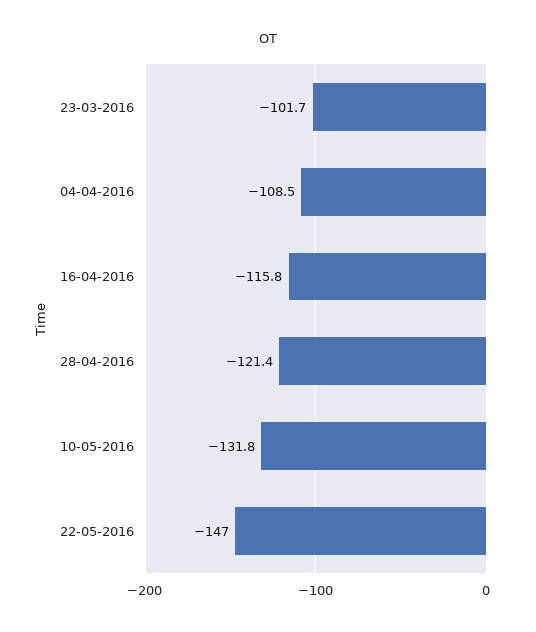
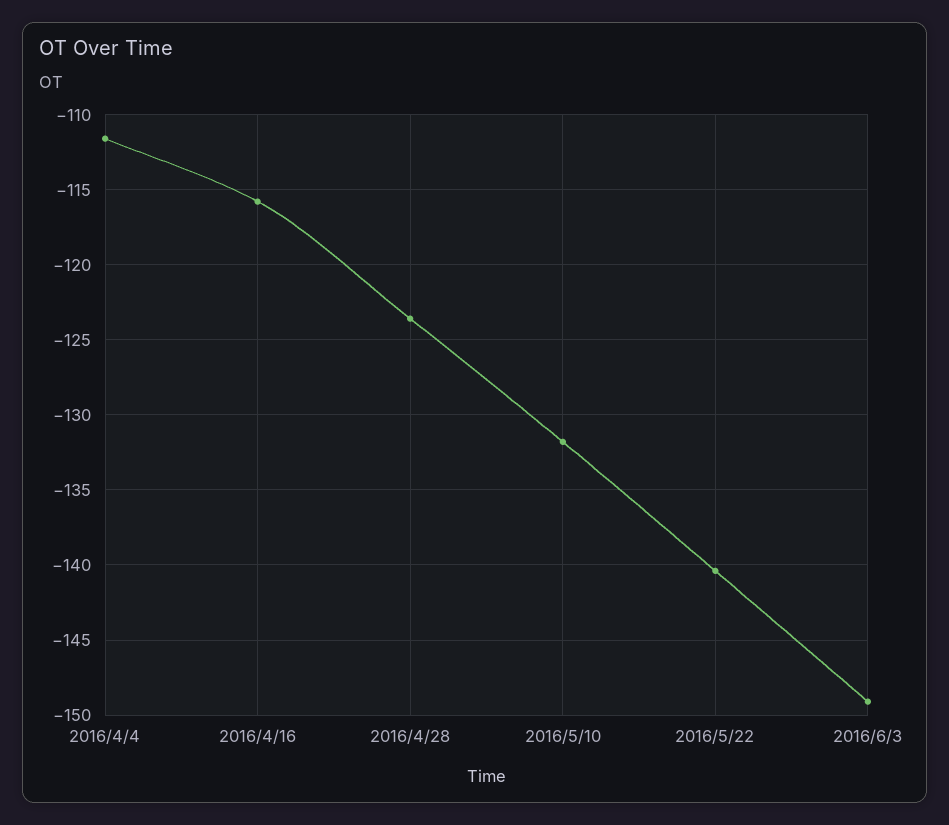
23-03-2016: -101.7 -> none
04-04-2016: -108.5 -> -111.5
28-04-2016: -121.4 -> -123.5
22-05-2016: -147 -> -140.5
2016/6/3: none -> -149

